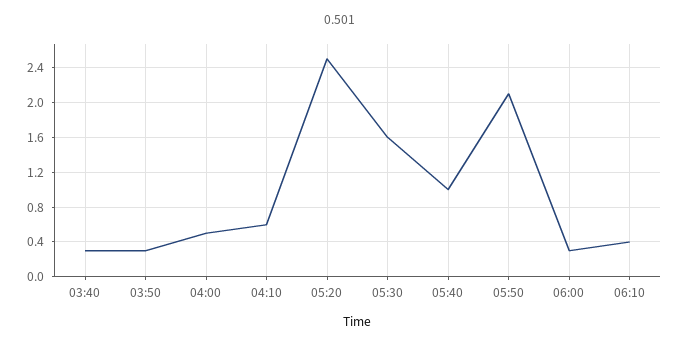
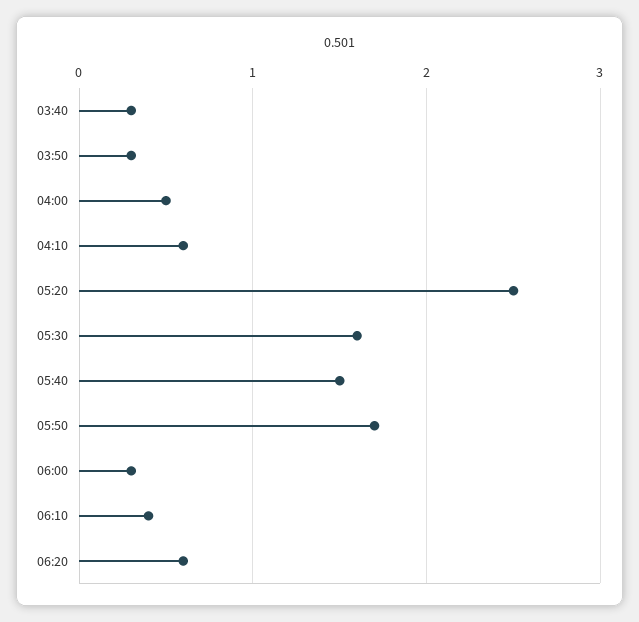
05:40: 1 -> 1.5
05:50: 2.1 -> 1.7
06:20: none -> 0.6

